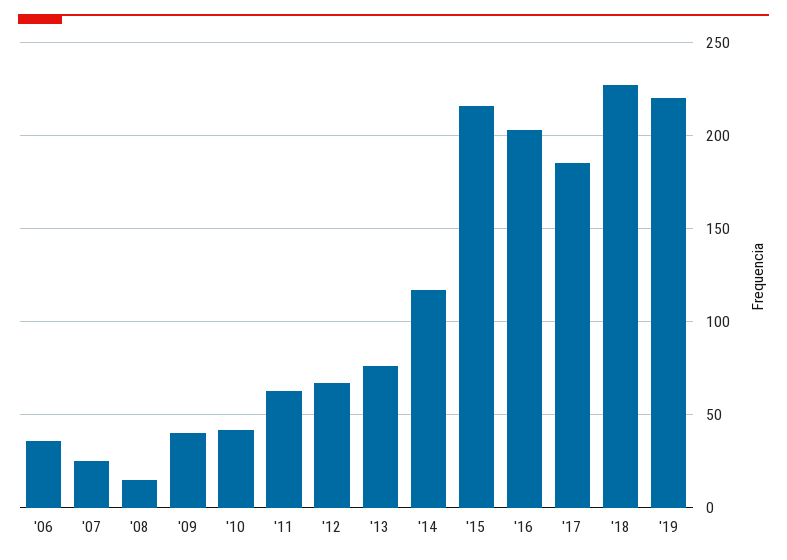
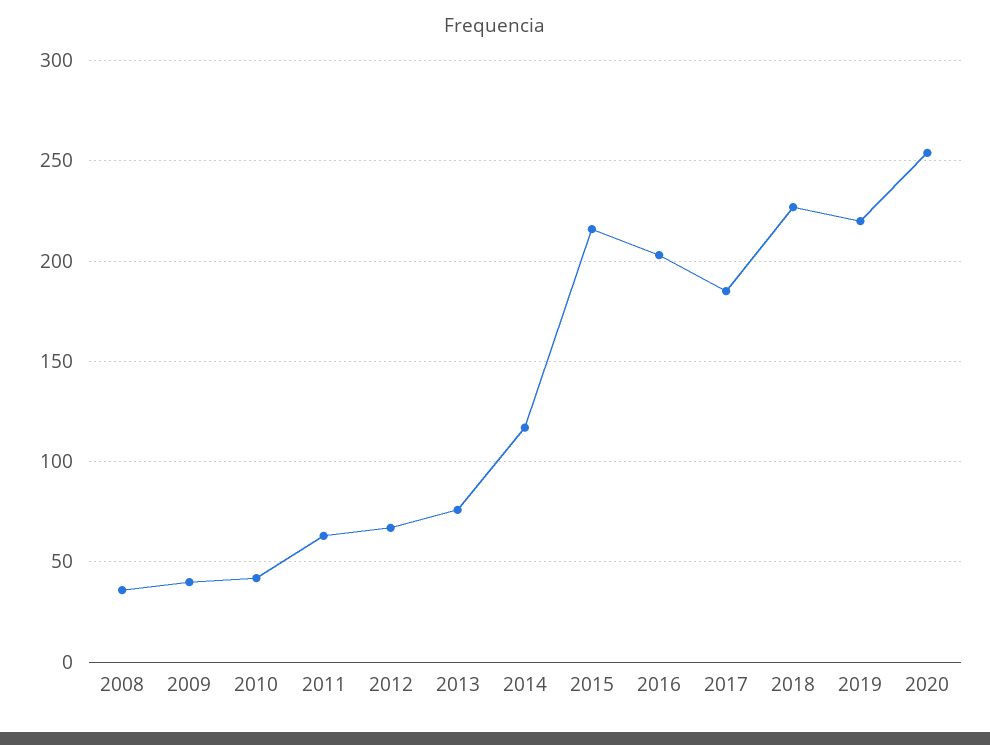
'06: 35 -> none
'07: 25 -> none
'08: 15 -> 35
2020: none -> 255

